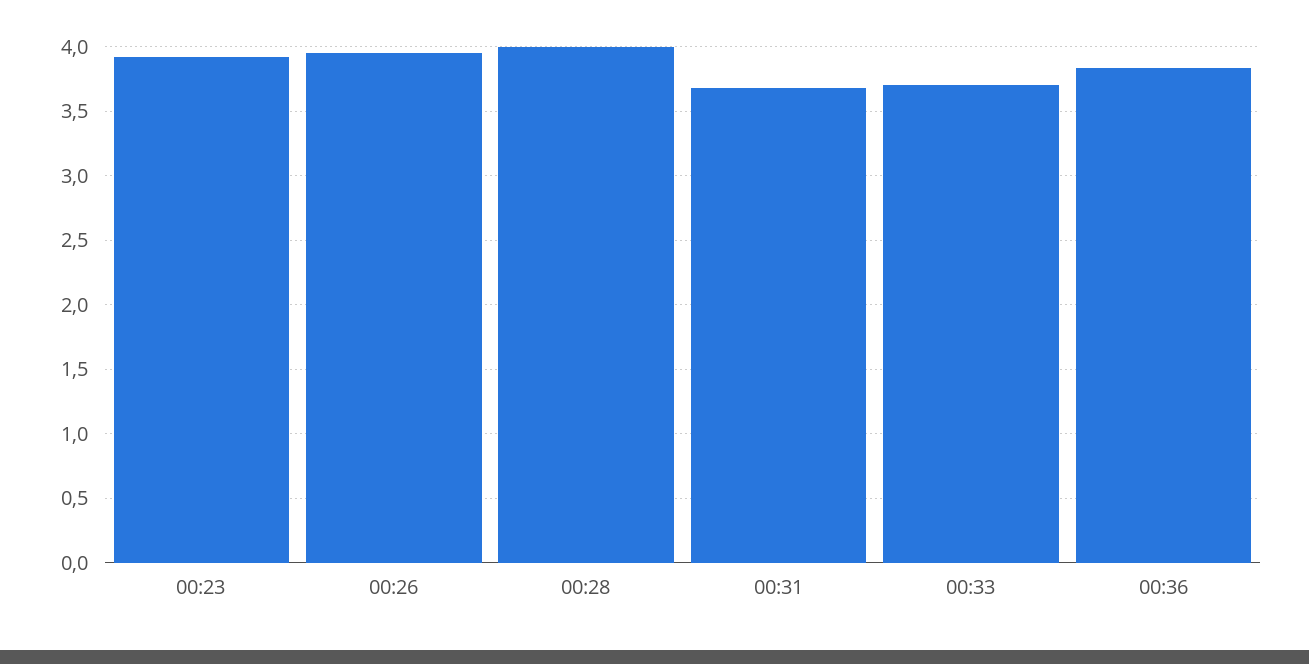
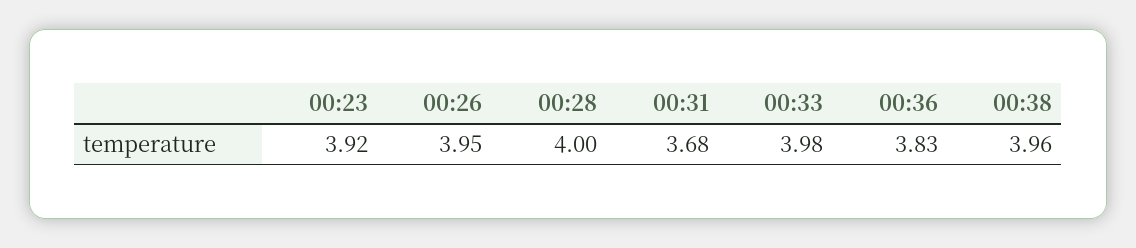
00:33: 3.7 -> 3.98
00:38: none -> 3.96

